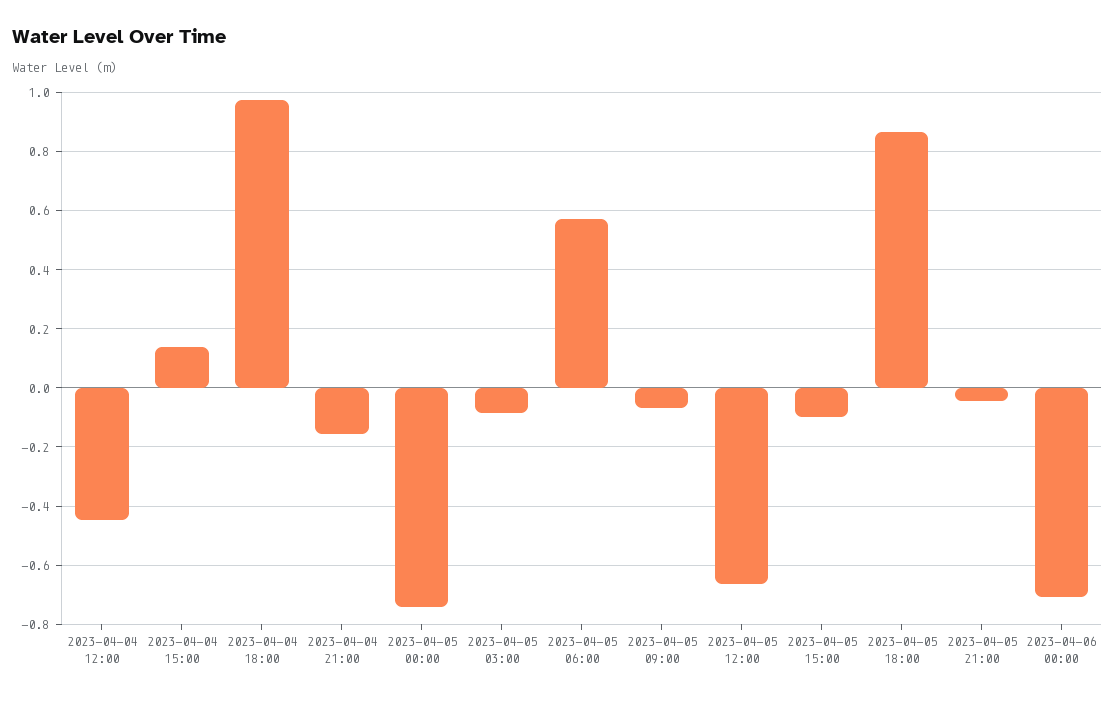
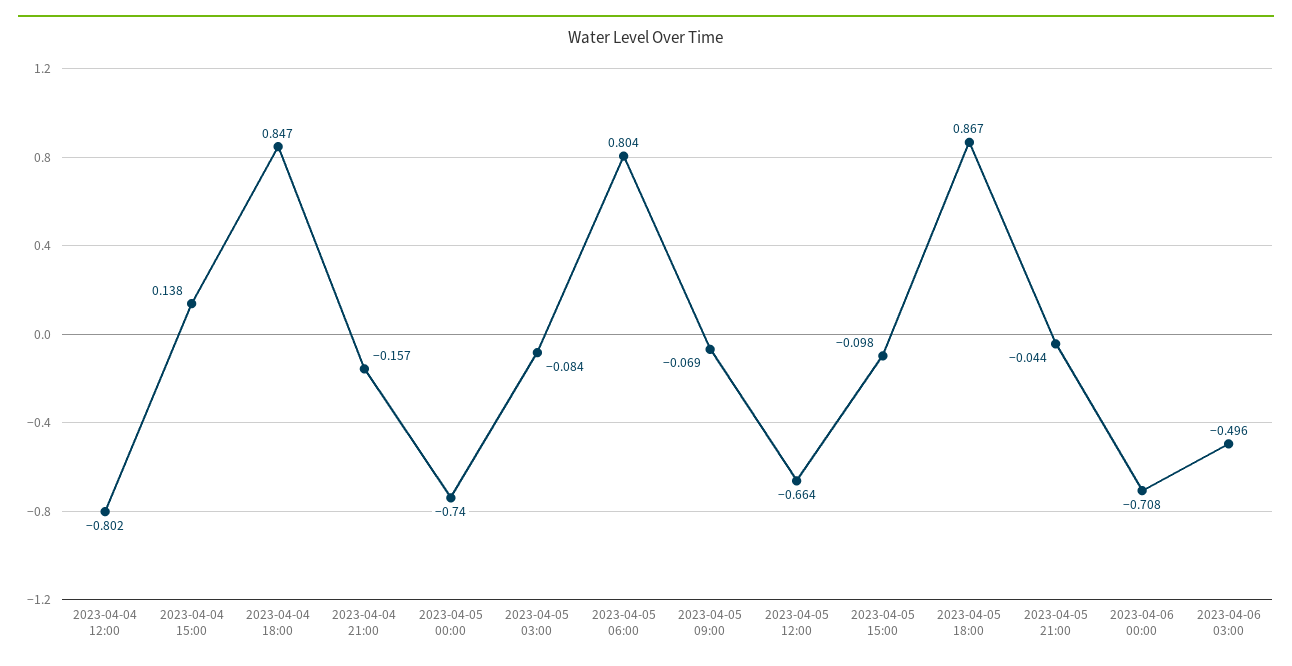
2023-04-04 12:00: -0.45 -> -0.802
2023-04-04 18:00: 0.975 -> 0.847
2023-04-05 06:00: 0.575 -> 0.804
2023-04-06 03:00: none -> -0.496

